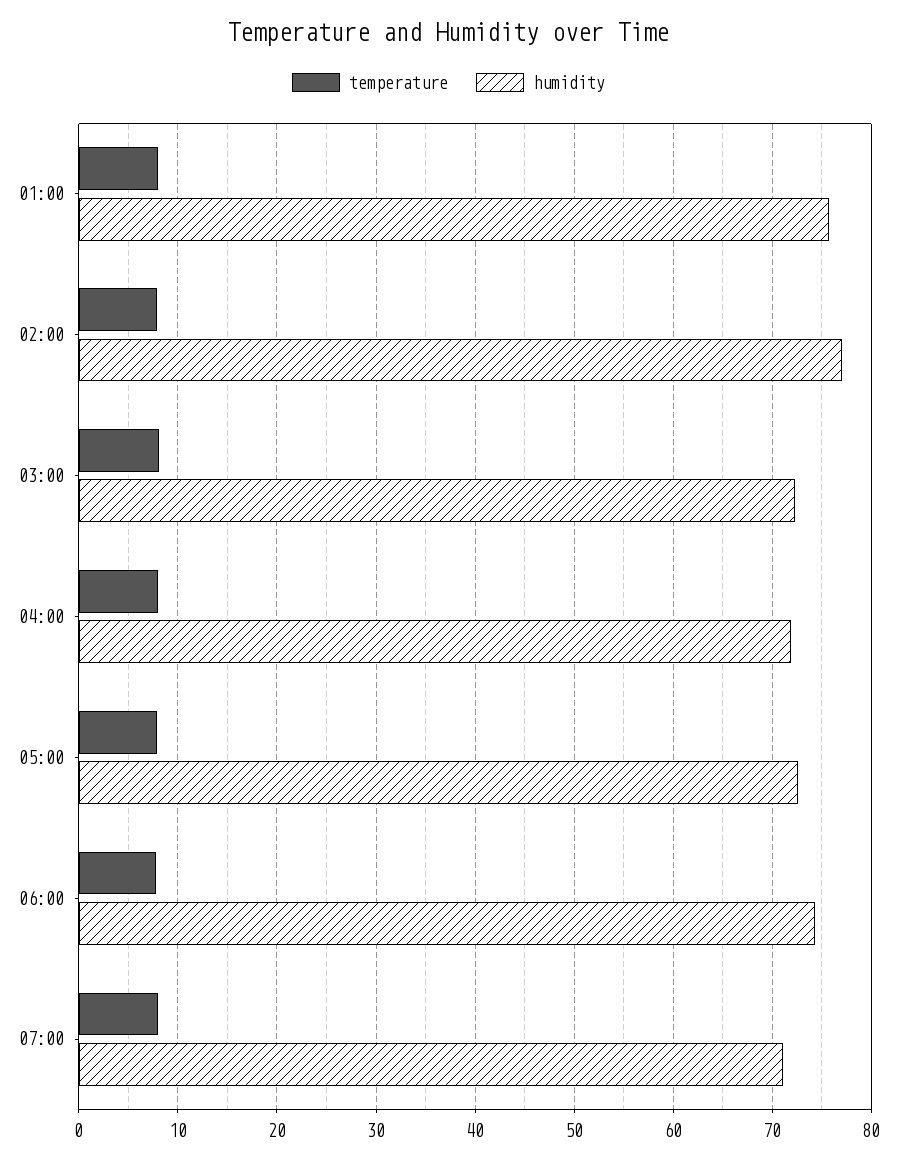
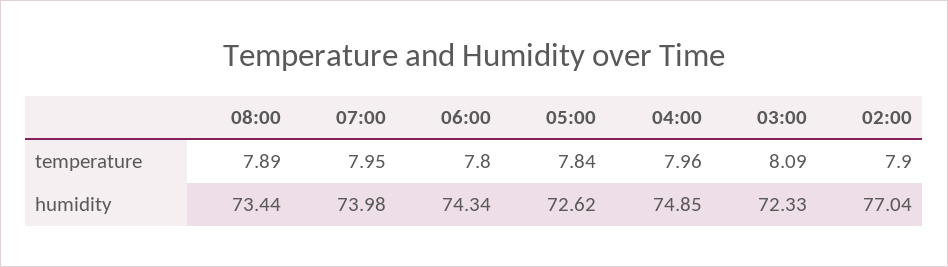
temperature, 01:00: 8 -> none
humidity, 01:00: 76 -> none
humidity, 04:00: 72 -> 74.85
humidity, 07:00: 71 -> 73.98
temperature, 08:00: none -> 7.89
humidity, 08:00: none -> 73.44

